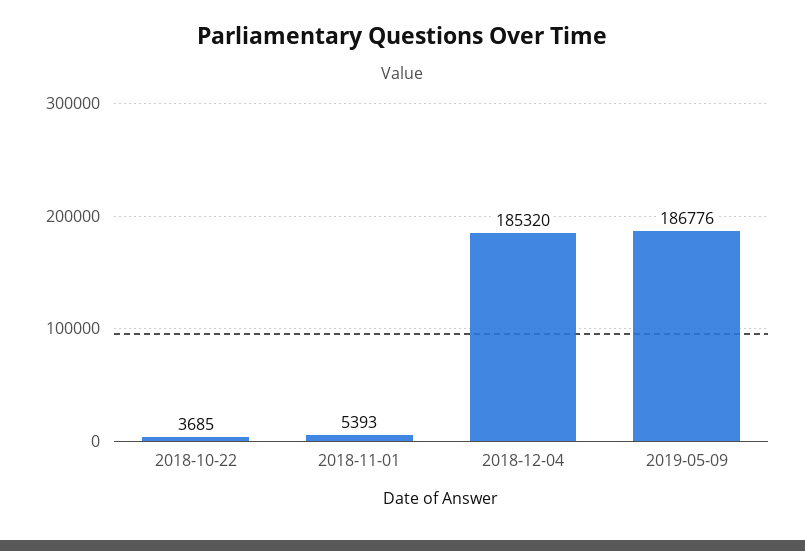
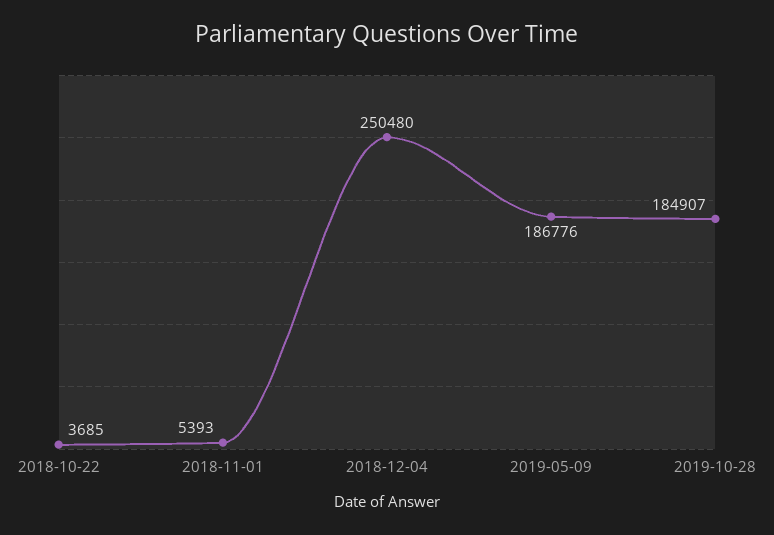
2018-12-04: 185320 -> 250480
2019-10-28: none -> 184907

